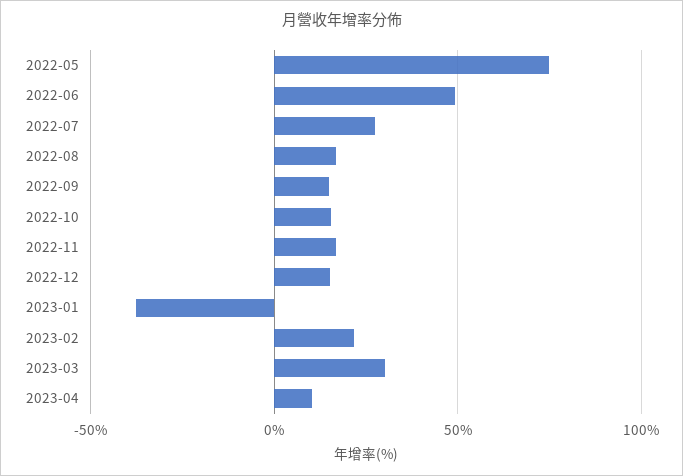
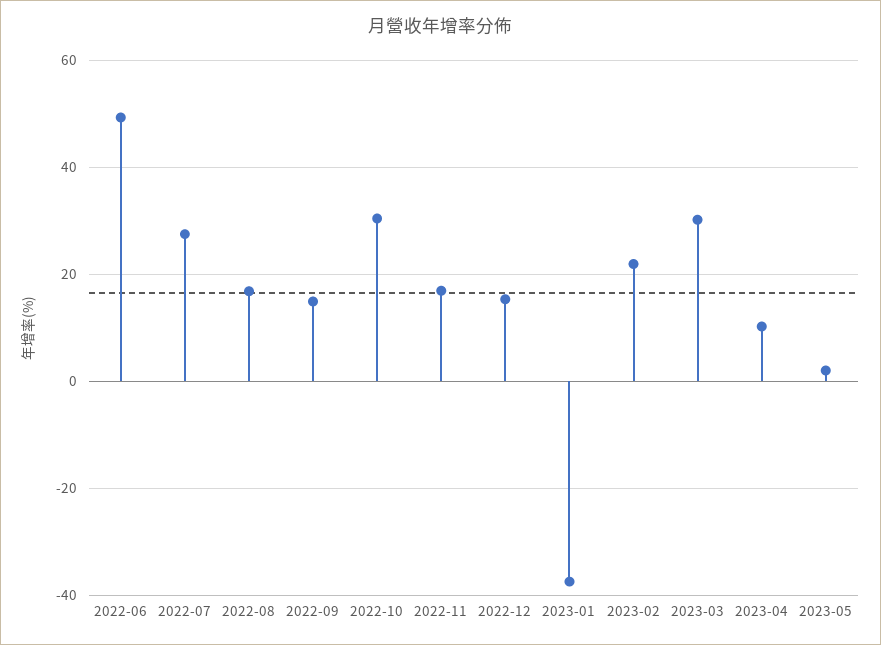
2022-05: 75 -> none
2022-10: 15 -> 30
2023-05: none -> 2

